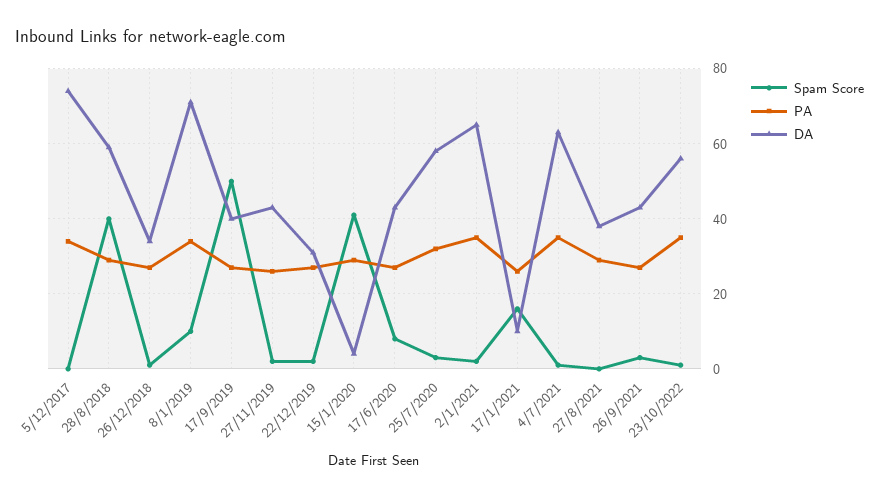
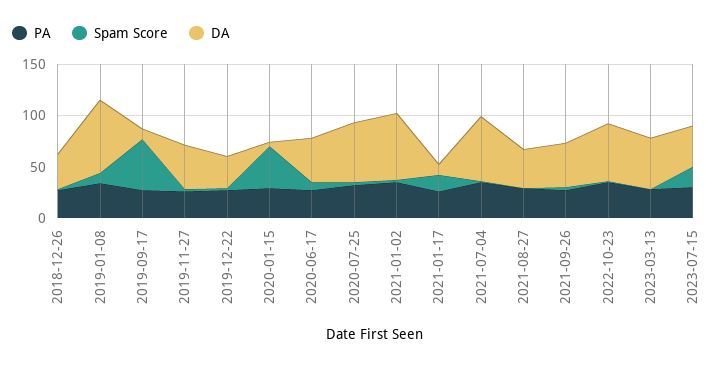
Spam Score, 5/12/2017: 0 -> none
PA, 5/12/2017: 35 -> none
DA, 5/12/2017: 75 -> none
Spam Score, 28/8/2018: 40 -> none
PA, 28/8/2018: 30 -> none
DA, 28/8/2018: 60 -> none
DA, 17/9/2019: 40 -> 10
PA, 2023-03-13: none -> 30
Spam Score, 2023-03-13: none -> 0
DA, 2023-03-13: none -> 50
PA, 2023-07-15: none -> 30
Spam Score, 2023-07-15: none -> 20
DA, 2023-07-15: none -> 40

